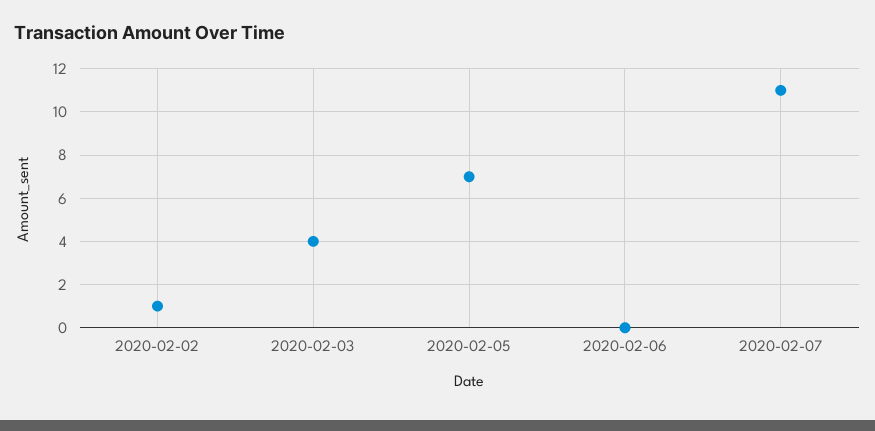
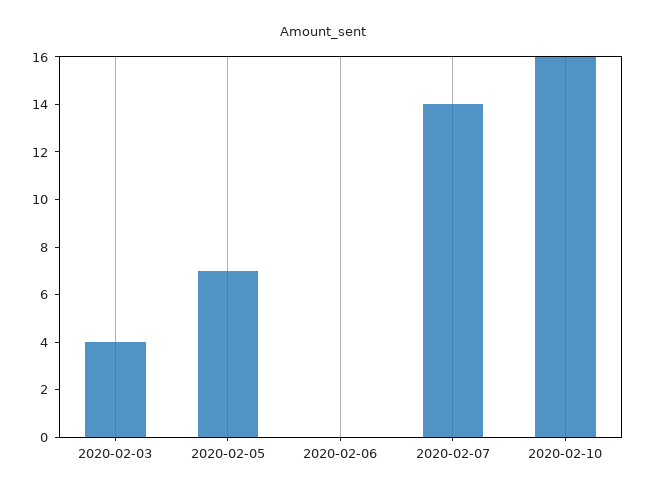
2020-02-02: 1 -> none
2020-02-07: 11 -> 14
2020-02-10: none -> 16

